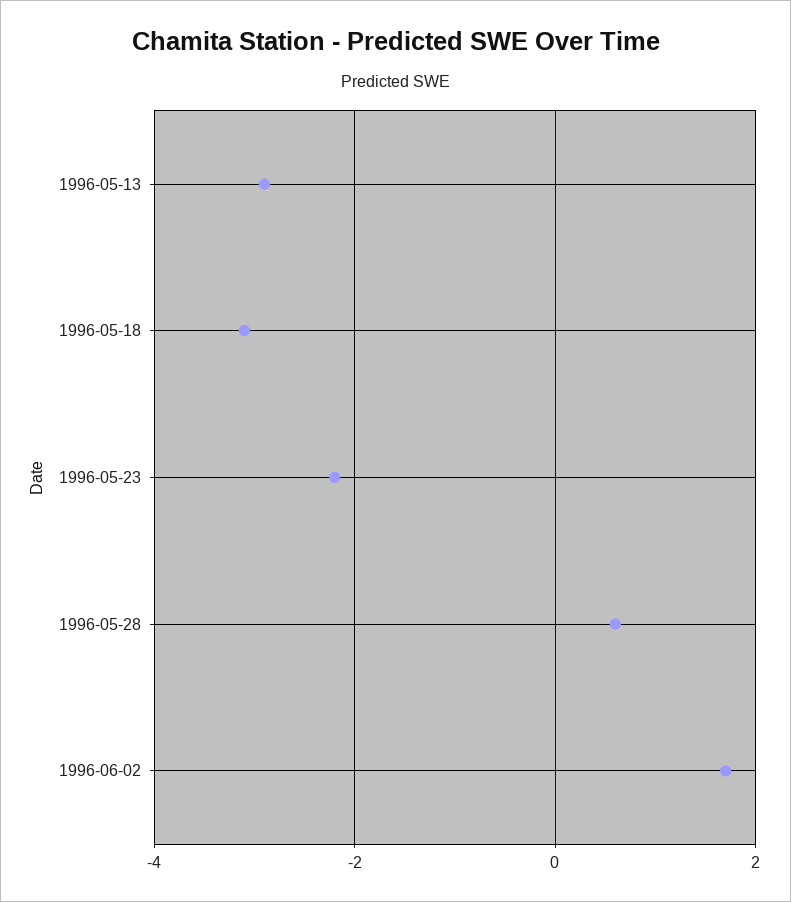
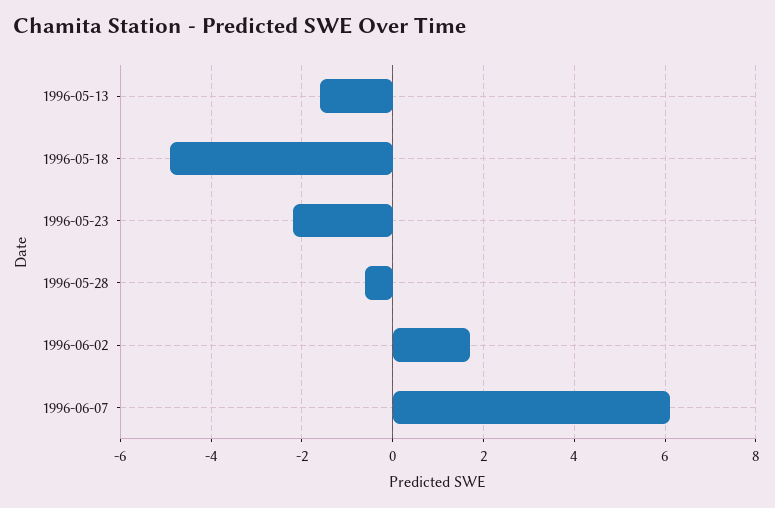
1996-05-13: -3 -> -1.5
1996-05-18: -3 -> -5
1996-05-28: 0.5 -> -0.5
1996-06-07: none -> 6

